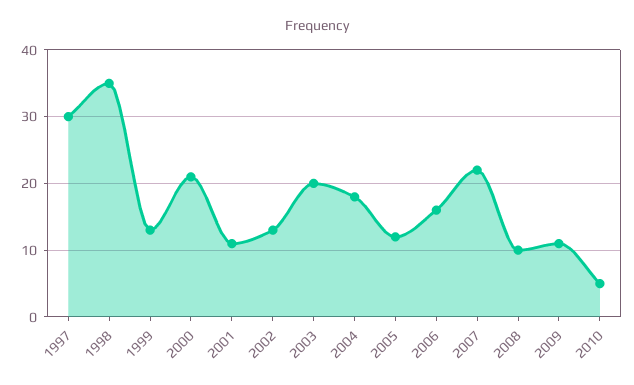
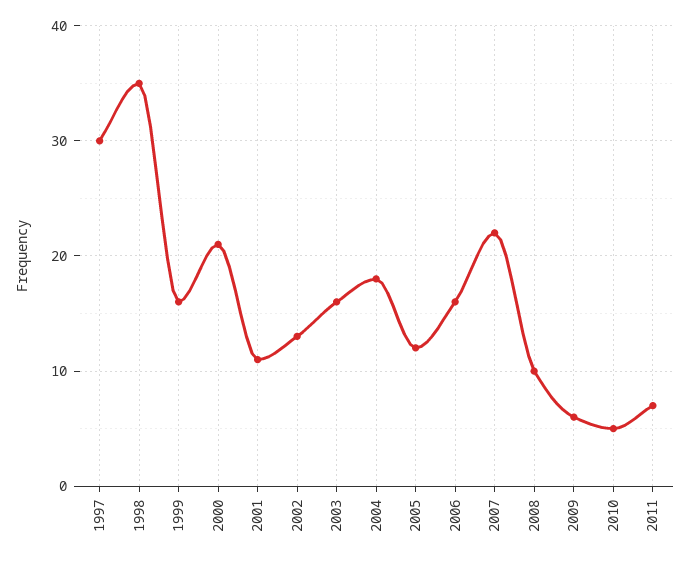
1999: 13 -> 16
2003: 20 -> 16
2009: 11 -> 6
2011: none -> 7

